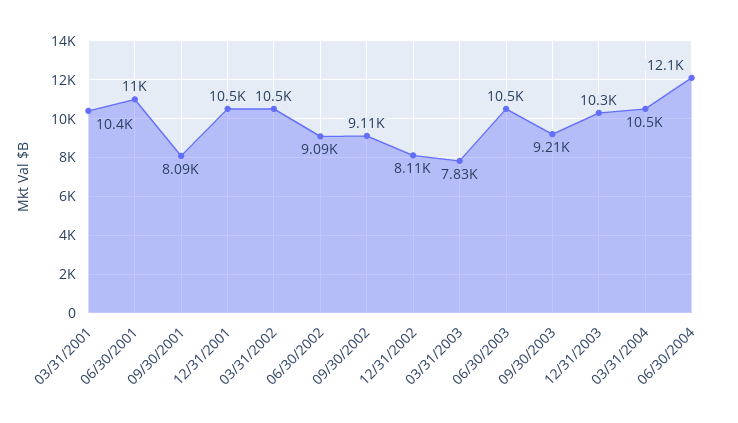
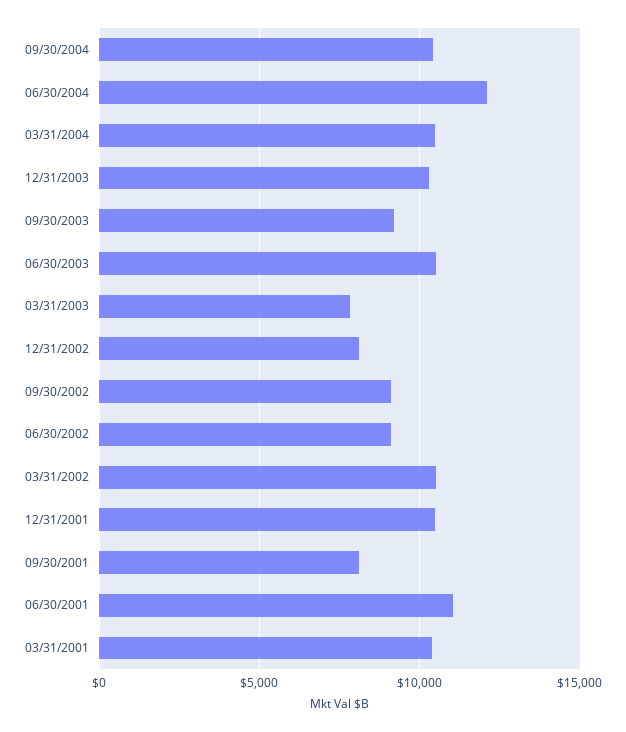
09/30/2004: none -> 10500

